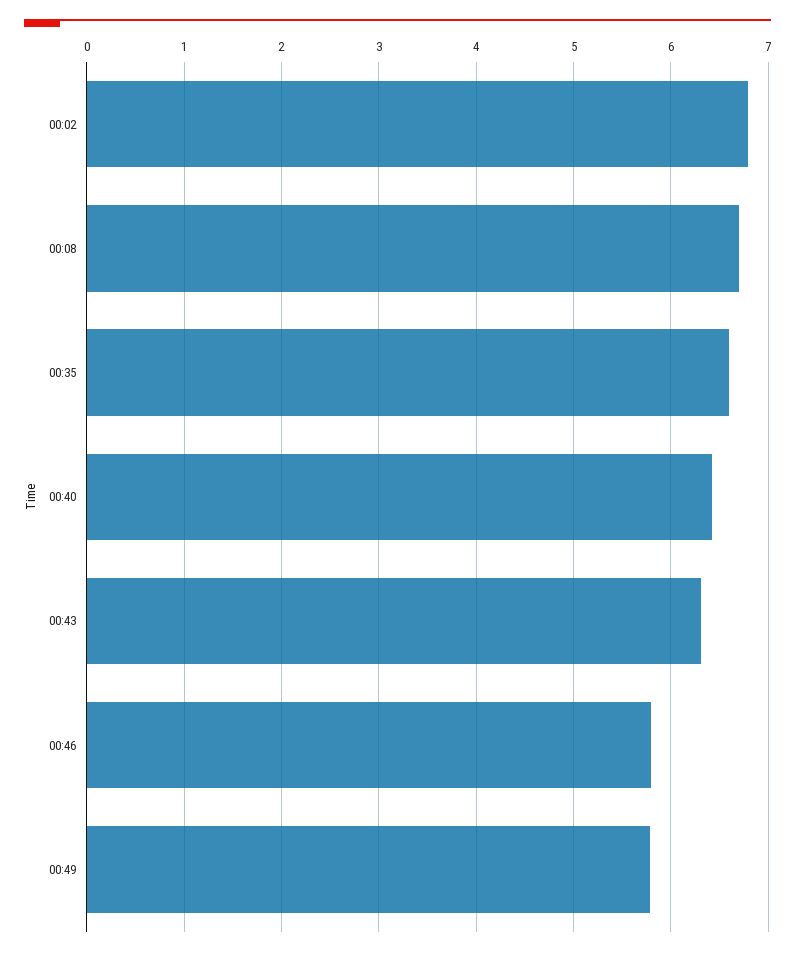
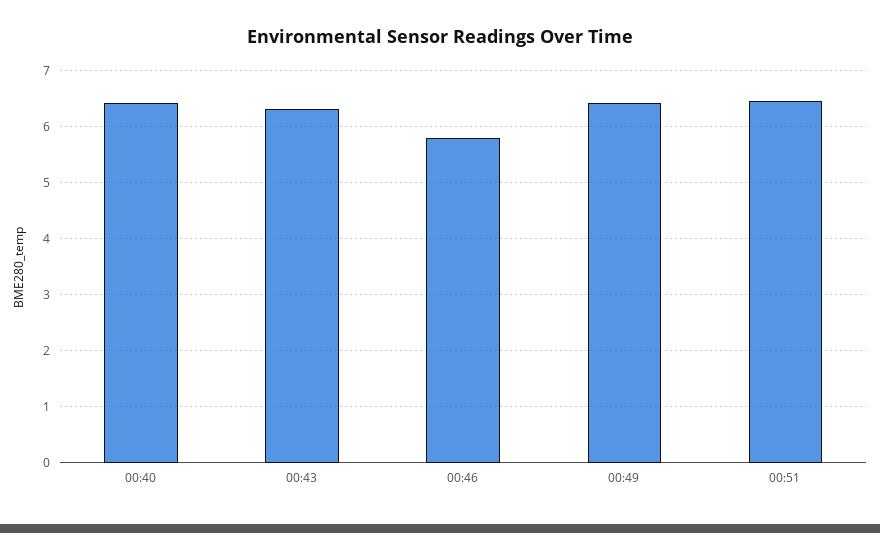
00:02: 6.8 -> none
00:08: 6.7 -> none
00:35: 6.6 -> none
00:49: 5.8 -> 6.4
00:51: none -> 6.4

